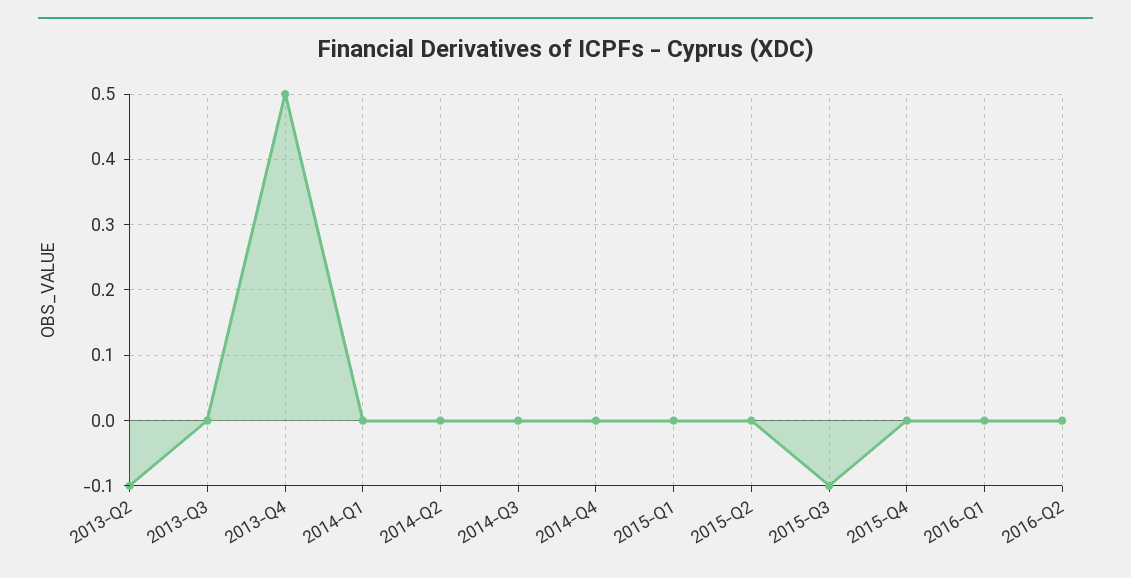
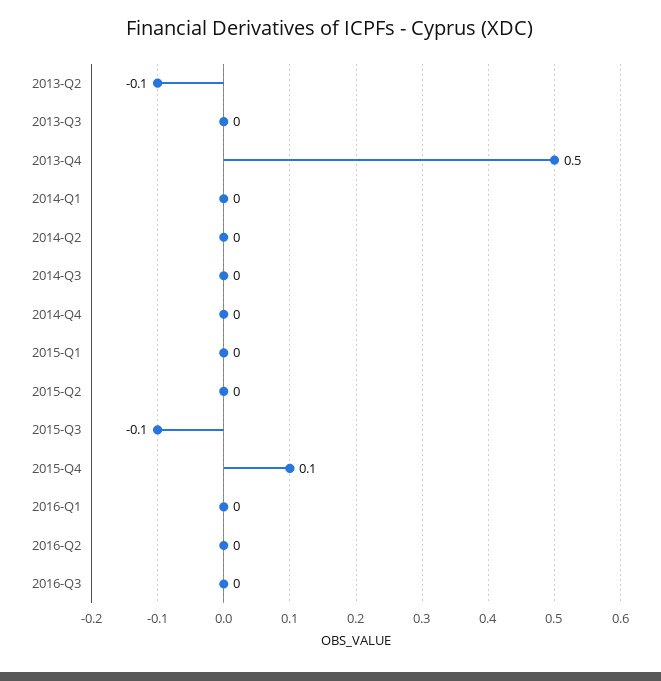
2015-Q4: 0 -> 0.1
2016-Q3: none -> 0

